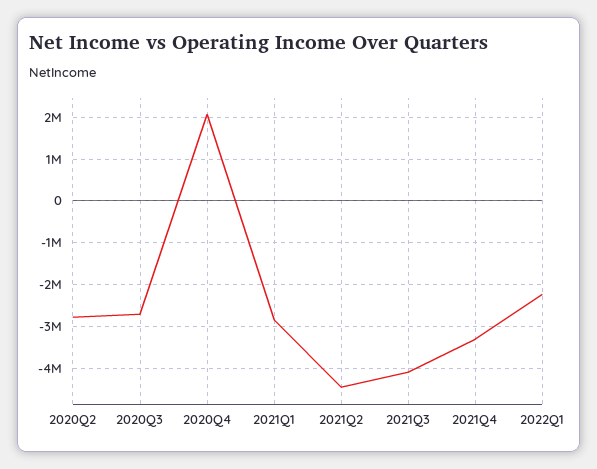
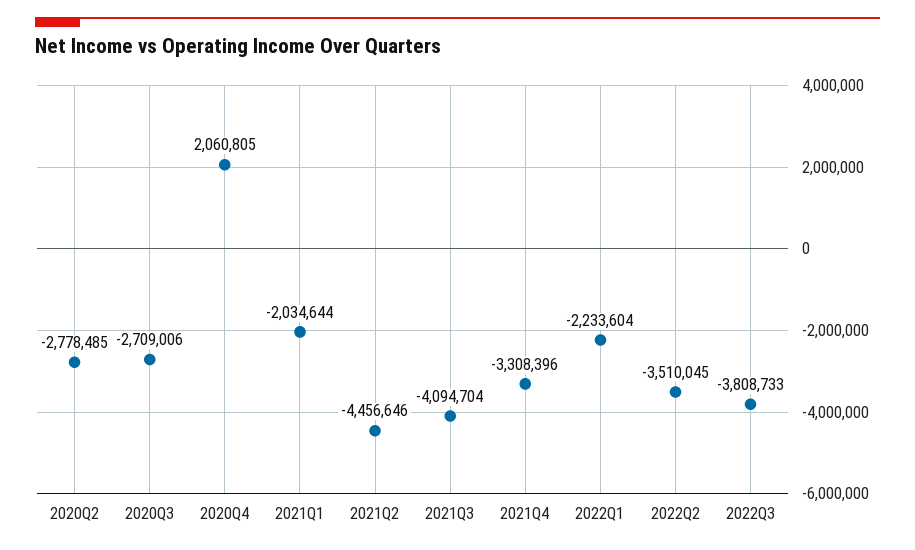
2021Q1: -2800000 -> -2034644
2022Q2: none -> -3510045
2022Q3: none -> -3808733

